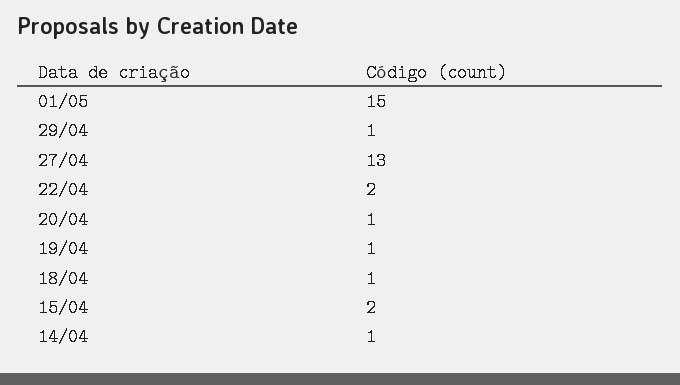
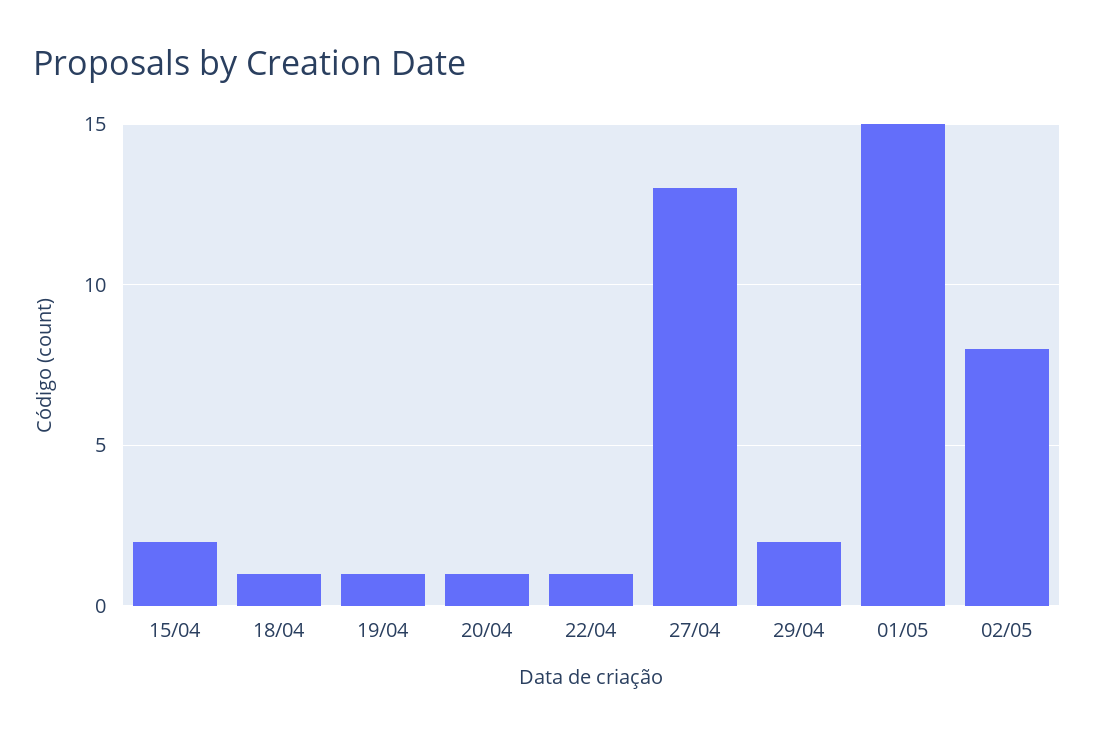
29/04: 1 -> 2
22/04: 2 -> 1
14/04: 1 -> none
02/05: none -> 8

